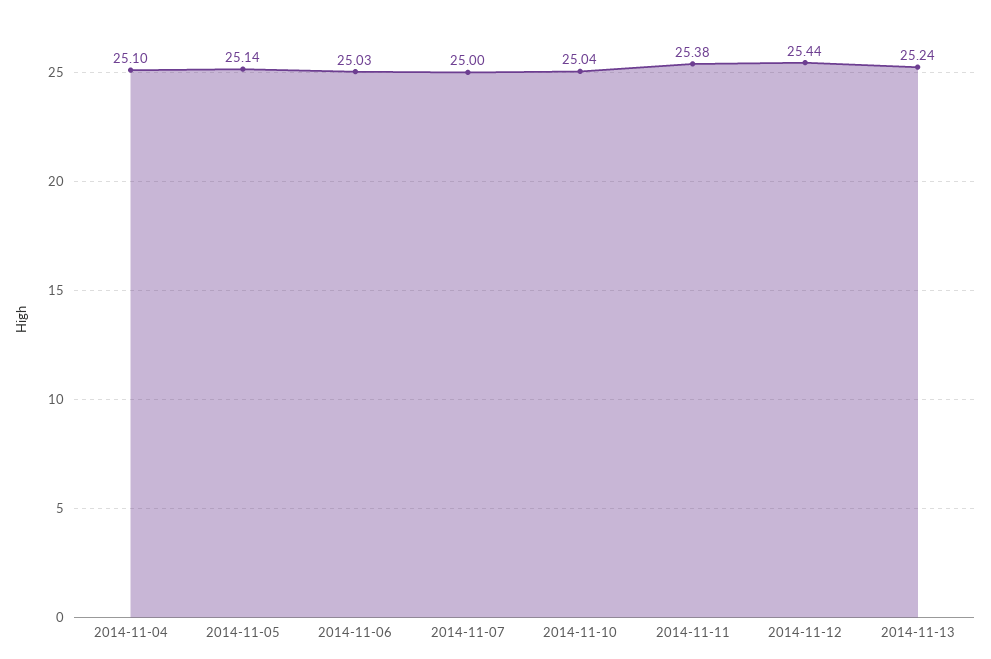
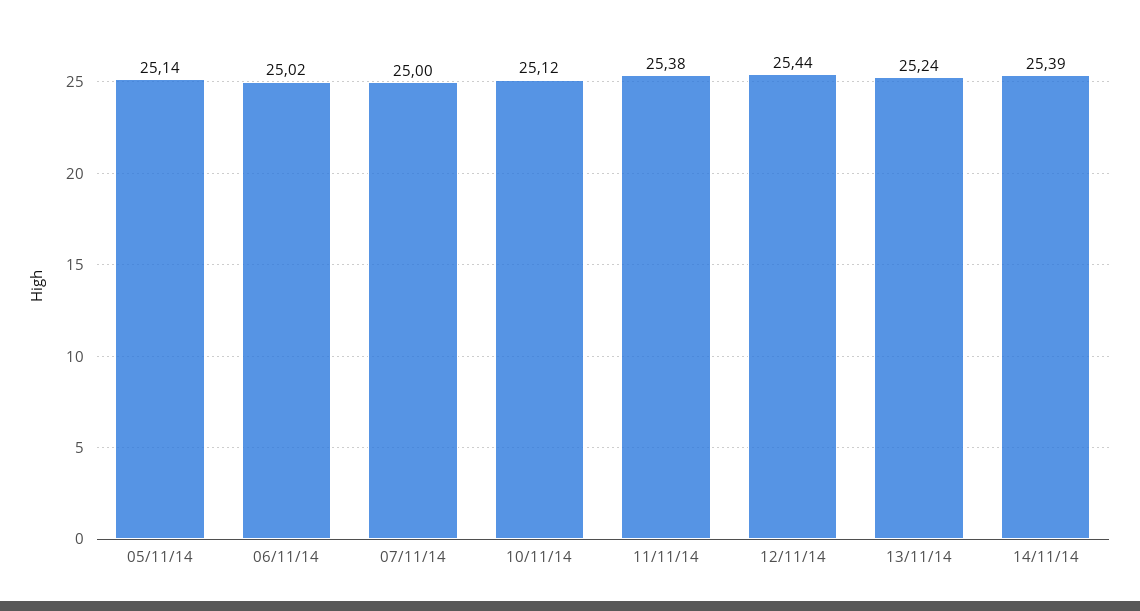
2014-11-04: 25.1 -> none
2014-11-06: 25.03 -> 25.02
2014-11-10: 25.04 -> 25.12
14/11/14: none -> 25.39

